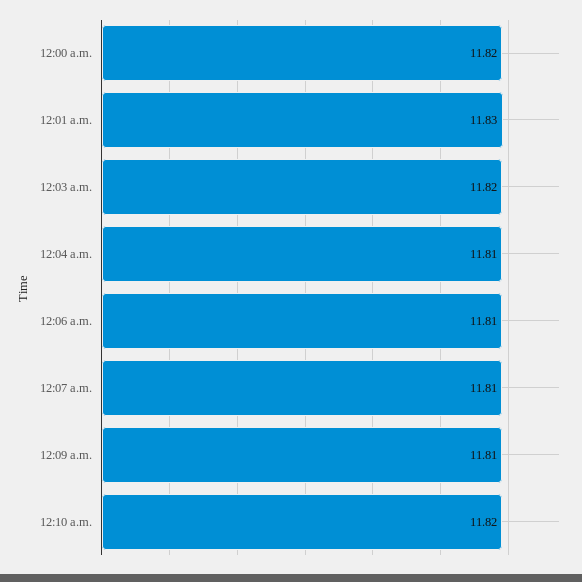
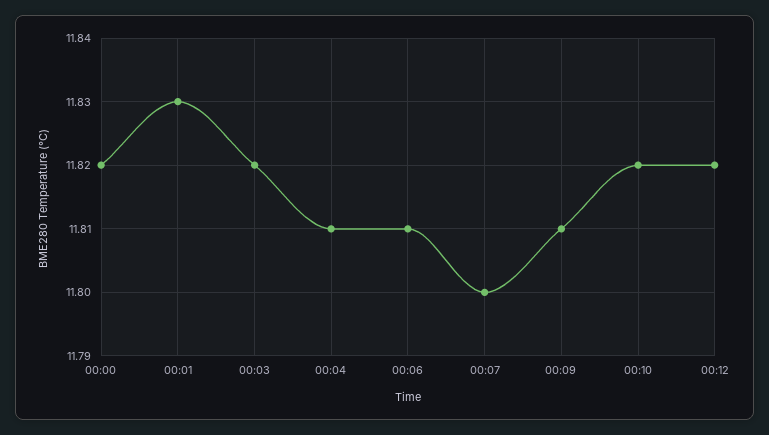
12:07 a.m.: 11.81 -> 11.8
00:12: none -> 11.82

